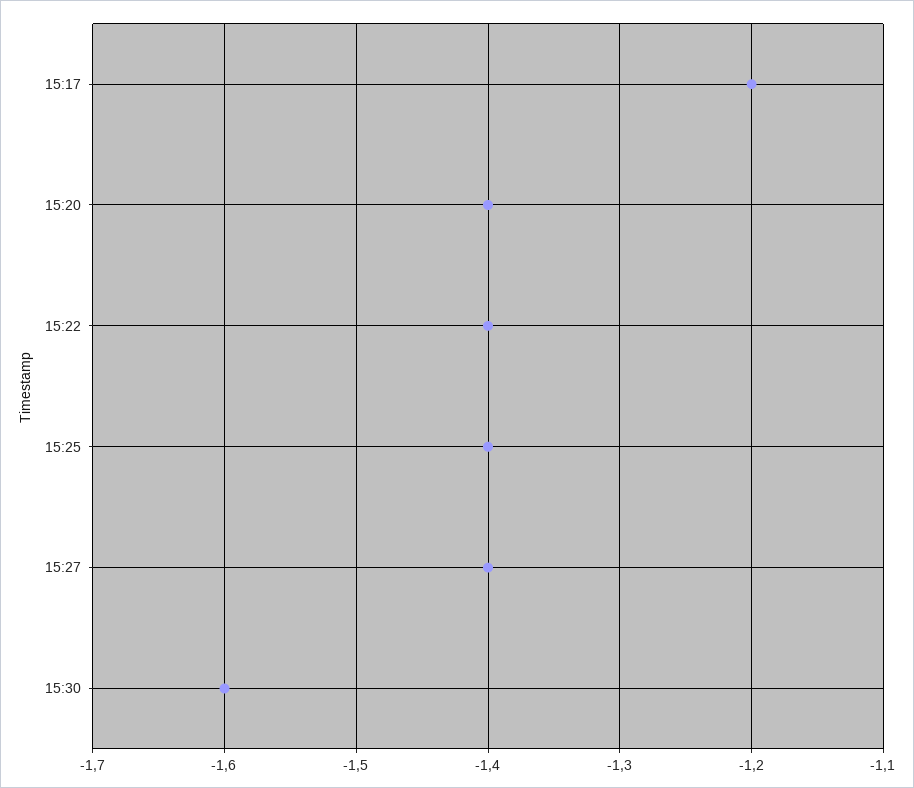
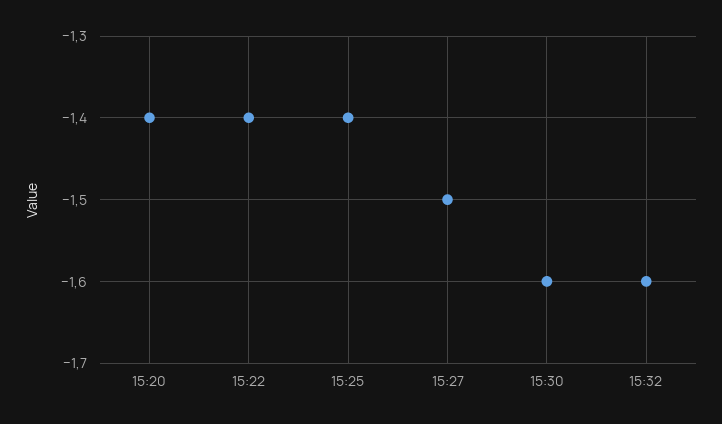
15:17: -1.2 -> none
15:27: -1.4 -> -1.5
15:32: none -> -1.6

